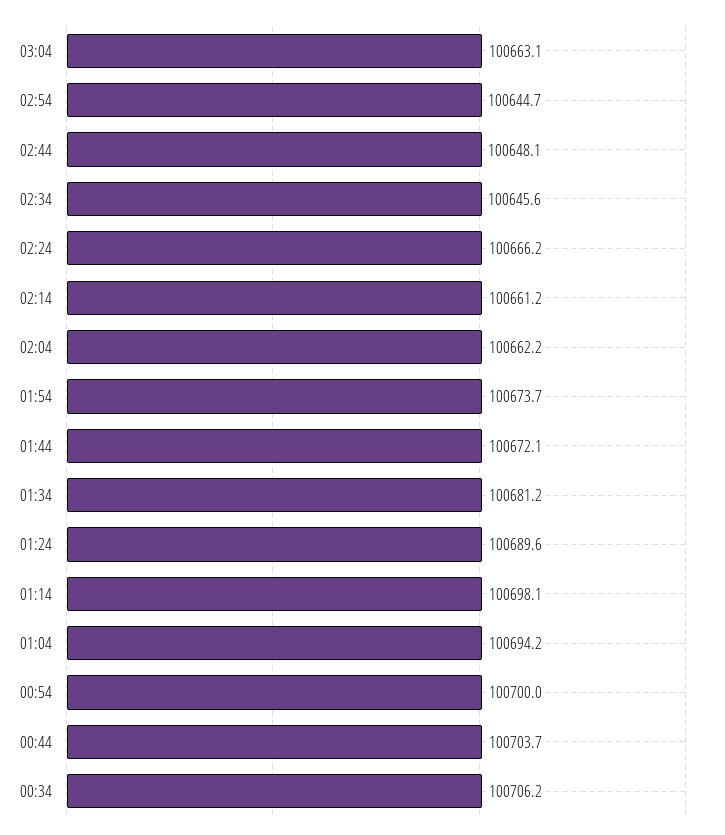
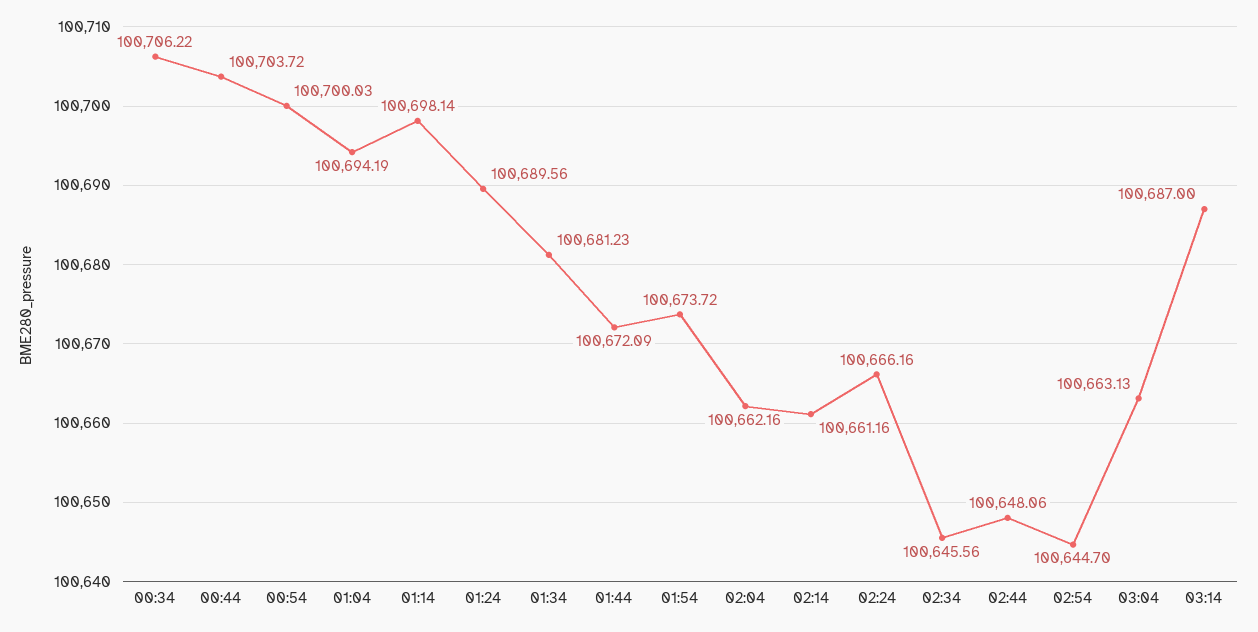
03:14: none -> 100687

